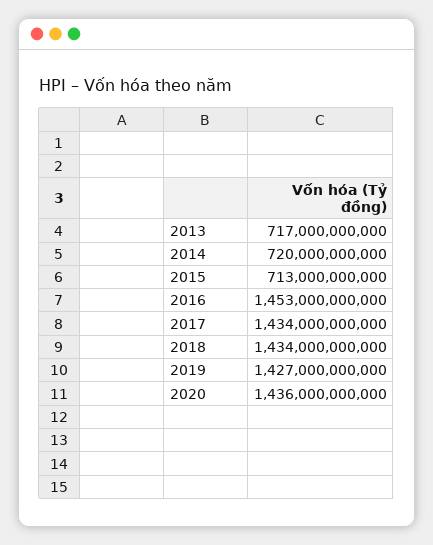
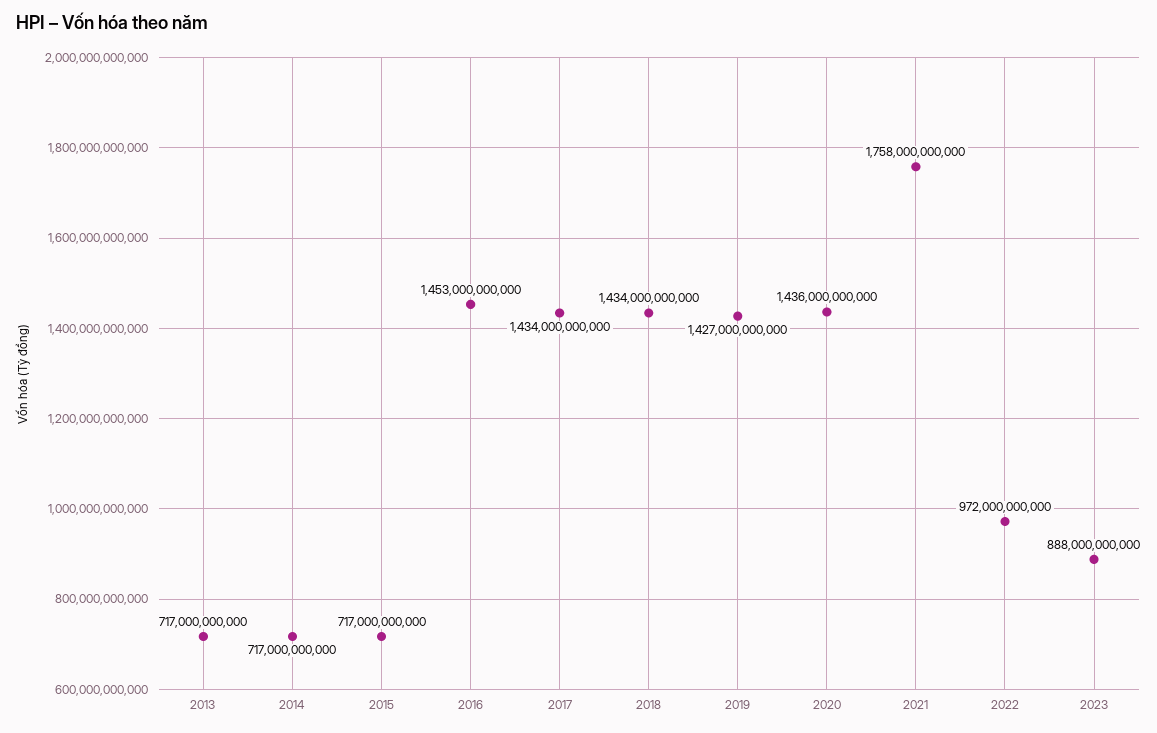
2014: 720000000000 -> 717000000000
2015: 713000000000 -> 717000000000
2021: none -> 1758000000000
2022: none -> 972000000000
2023: none -> 888000000000

